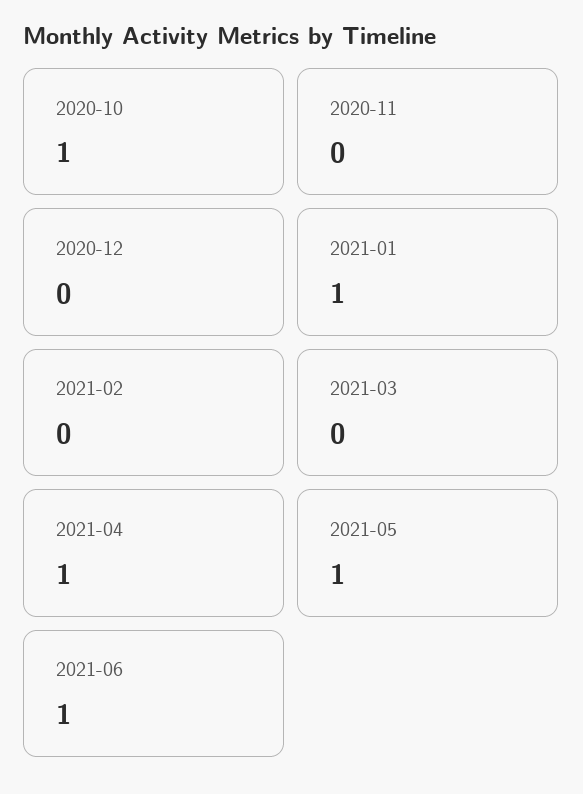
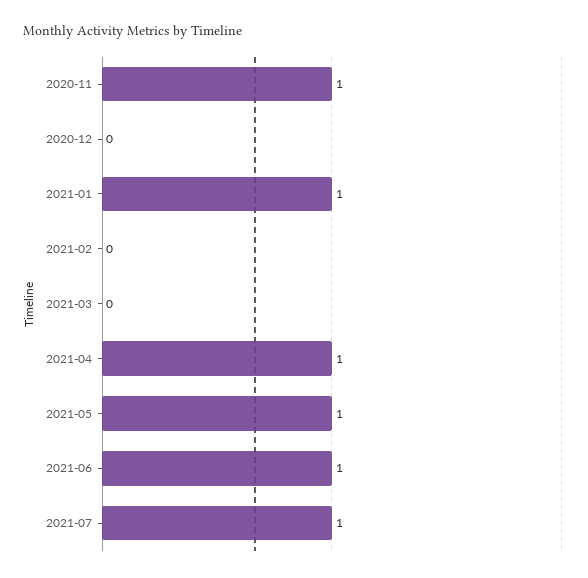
2020-10: 1 -> none
2020-11: 0 -> 1
2021-07: none -> 1

